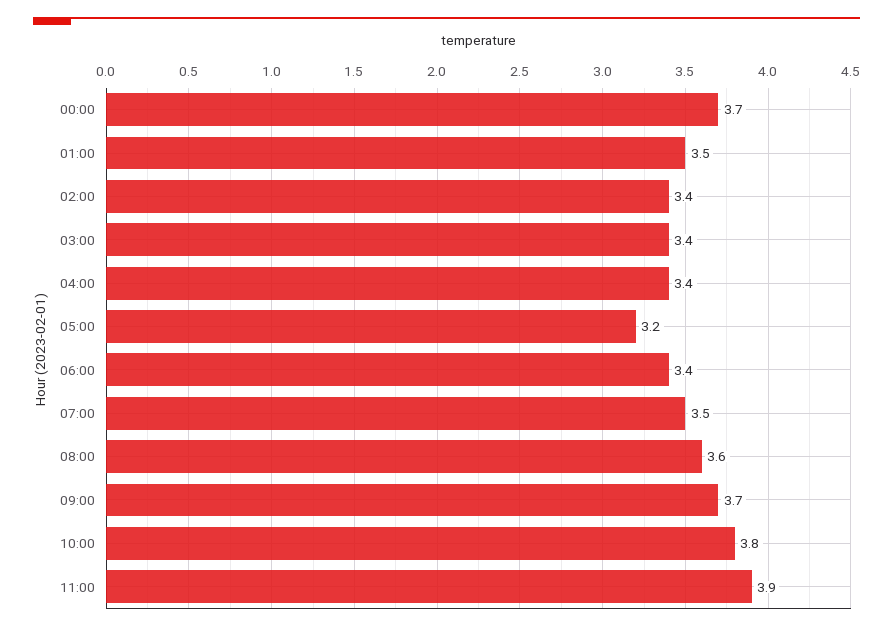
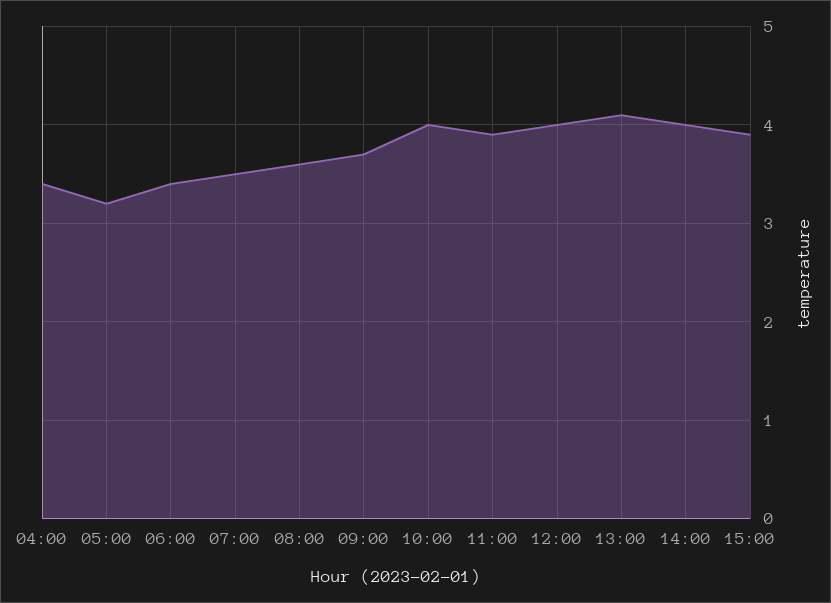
00:00: 3.7 -> none
01:00: 3.5 -> none
02:00: 3.4 -> none
03:00: 3.4 -> none
10:00: 3.8 -> 4
12:00: none -> 4
13:00: none -> 4.1
14:00: none -> 4
15:00: none -> 3.9

